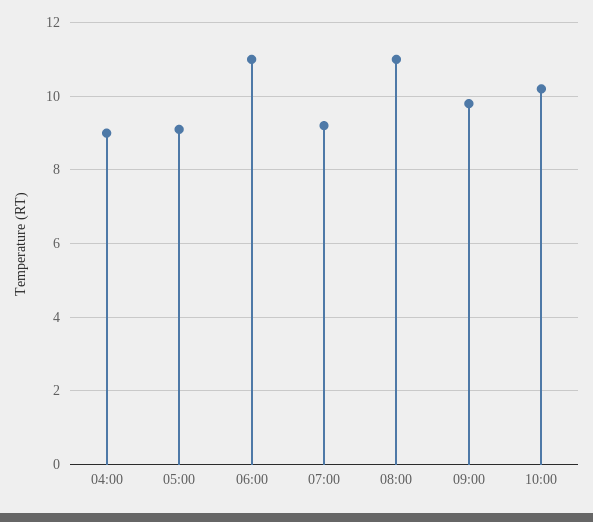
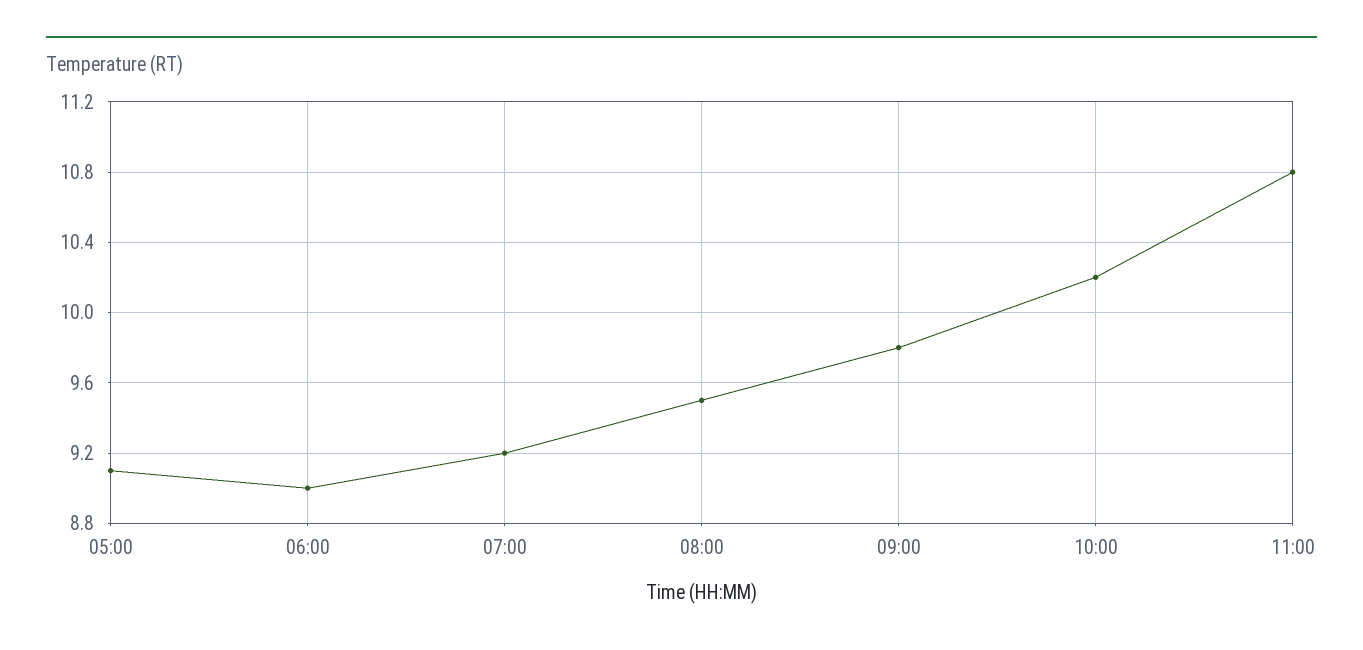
04:00: 9 -> none
06:00: 11 -> 9
08:00: 11 -> 9.5
11:00: none -> 10.8

